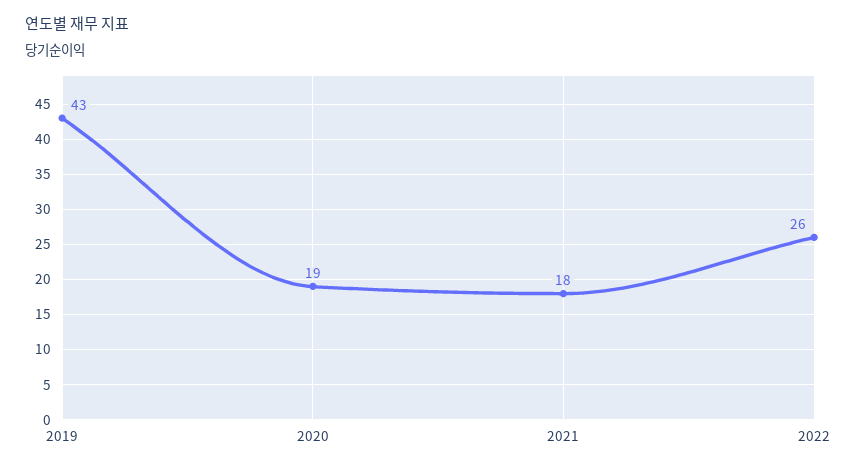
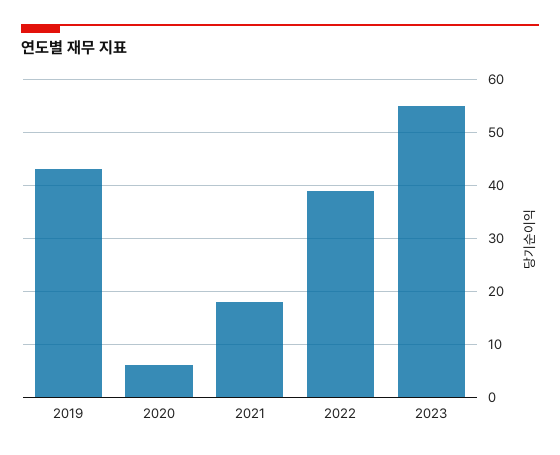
2020: 19 -> 5
2022: 26 -> 40
2023: none -> 55

